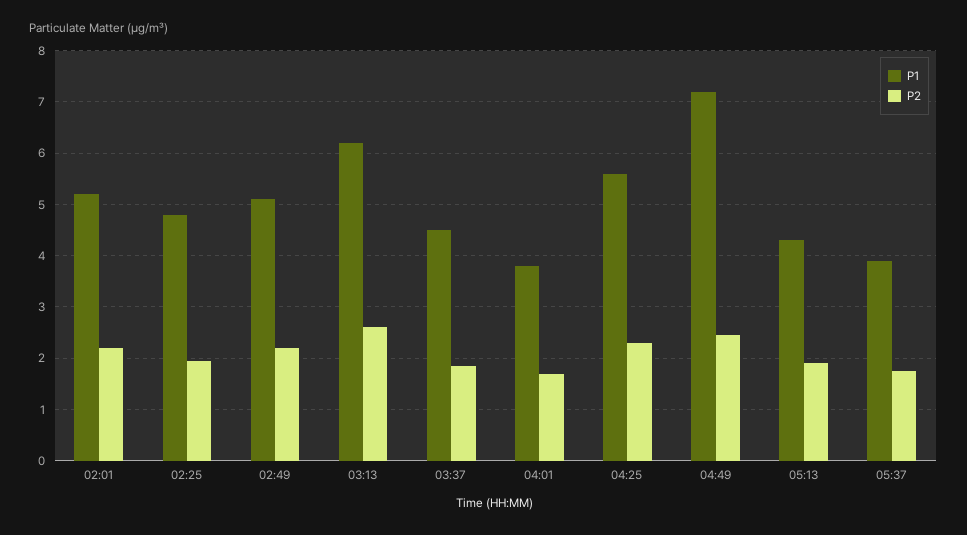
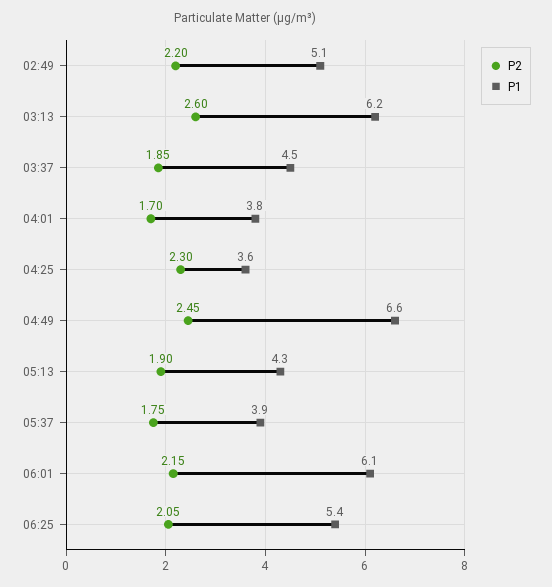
P1, 02:01: 5.2 -> none
P2, 02:01: 2.2 -> none
P1, 02:25: 4.8 -> none
P2, 02:25: 2 -> none
P1, 04:25: 5.6 -> 3.6
P1, 04:49: 7.2 -> 6.6
P2, 06:01: none -> 2.15
P1, 06:01: none -> 6.1
P2, 06:25: none -> 2.05
P1, 06:25: none -> 5.4

